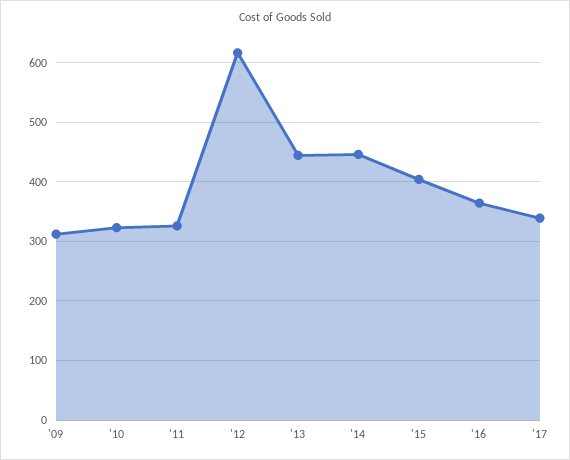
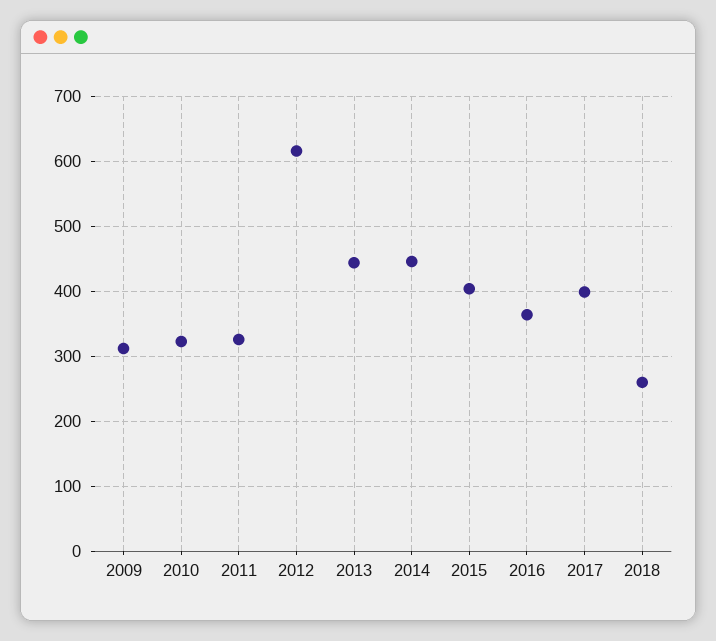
'17: 340 -> 400
2018: none -> 260

